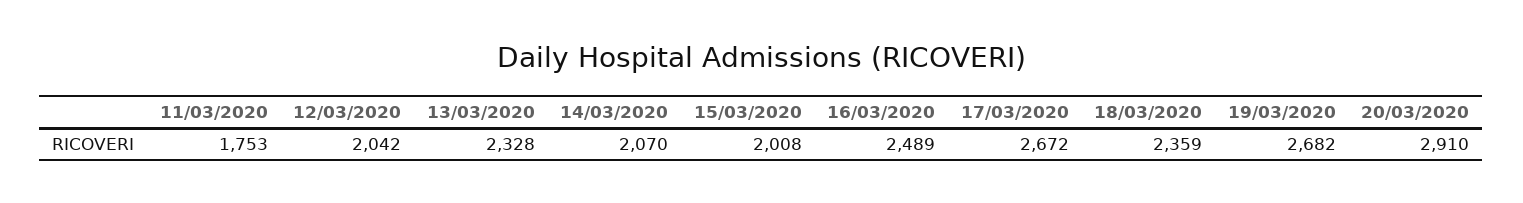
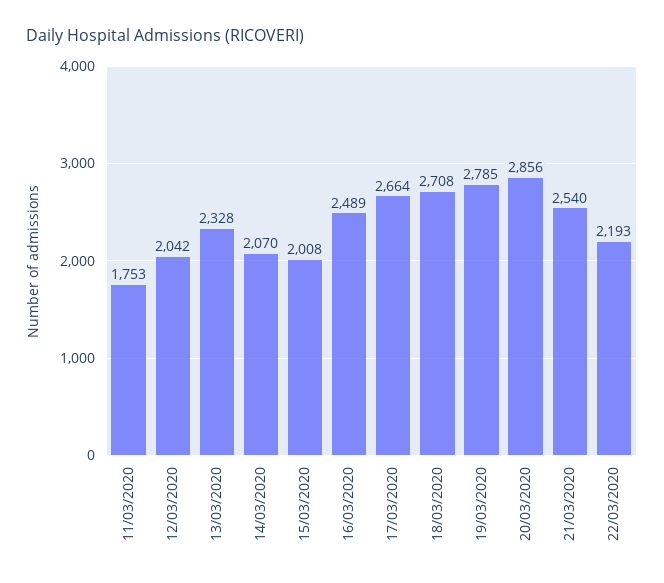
17/03/2020: 2672 -> 2664
18/03/2020: 2359 -> 2708
19/03/2020: 2682 -> 2785
20/03/2020: 2910 -> 2856
21/03/2020: none -> 2540
22/03/2020: none -> 2193

